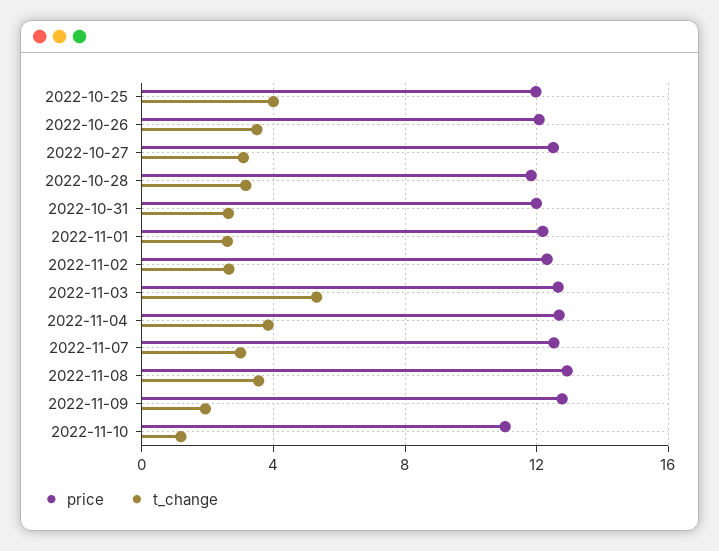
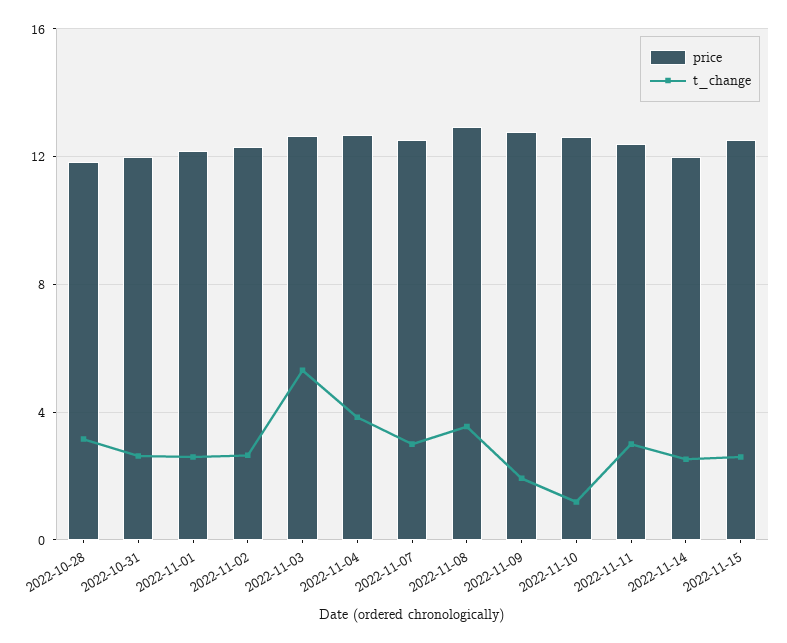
price, 2022-10-25: 12 -> none
t_change, 2022-10-25: 4 -> none
price, 2022-10-26: 12 -> none
t_change, 2022-10-26: 3.5 -> none
price, 2022-10-27: 12.5 -> none
t_change, 2022-10-27: 3 -> none
price, 2022-11-10: 11 -> 12.5
price, 2022-11-11: none -> 12.5
t_change, 2022-11-11: none -> 3
price, 2022-11-14: none -> 12
t_change, 2022-11-14: none -> 2.5
price, 2022-11-15: none -> 12.5
t_change, 2022-11-15: none -> 2.5

